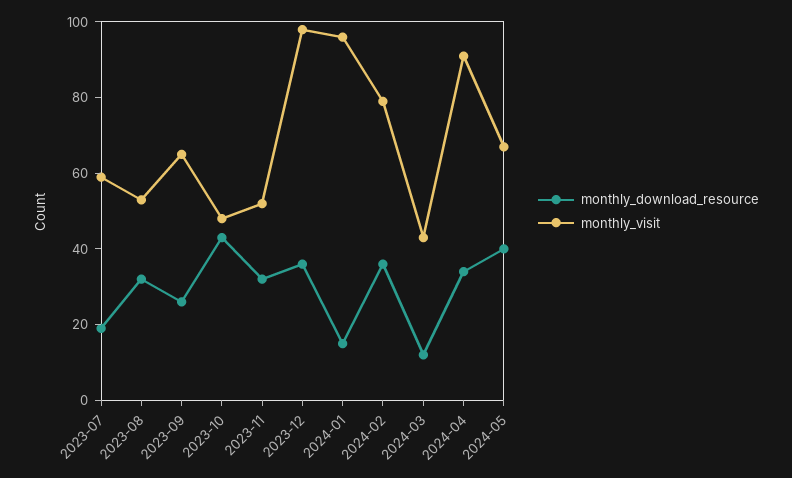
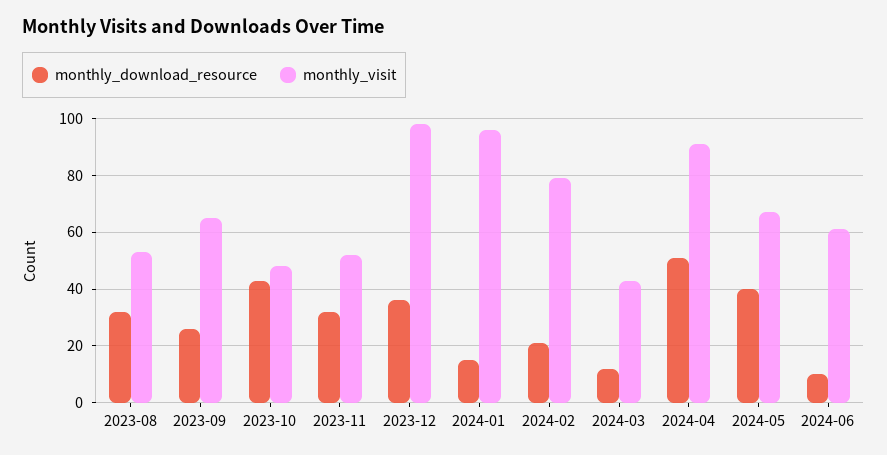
monthly_download_resource, 2023-07: 20 -> none
monthly_visit, 2023-07: 60 -> none
monthly_download_resource, 2024-02: 35 -> 20
monthly_download_resource, 2024-04: 35 -> 50
monthly_download_resource, 2024-06: none -> 10
monthly_visit, 2024-06: none -> 60

